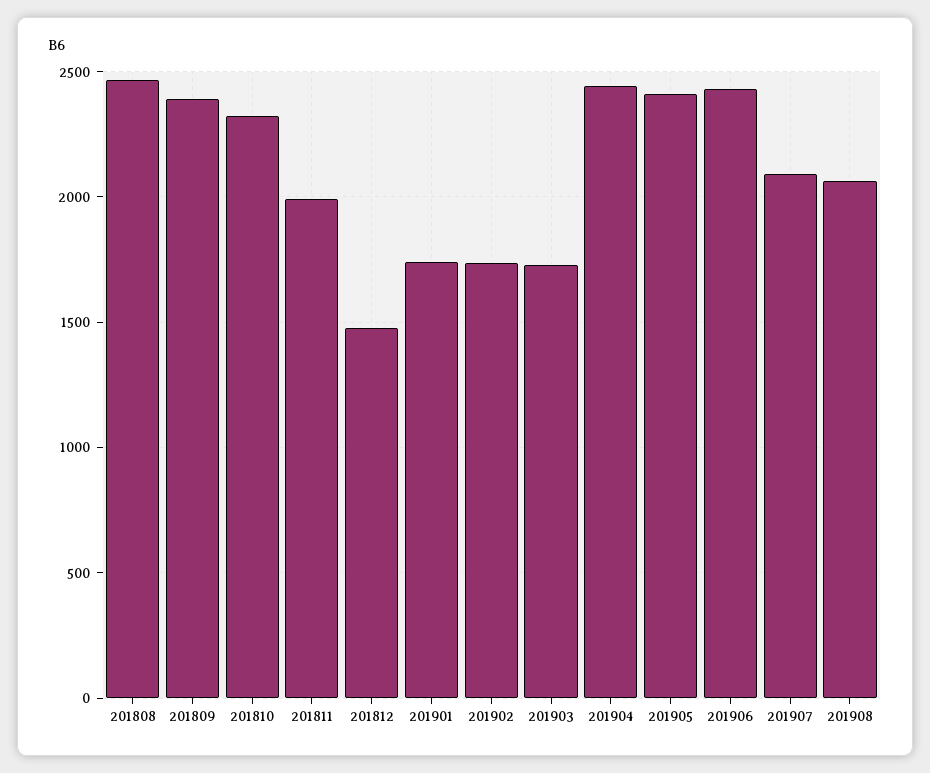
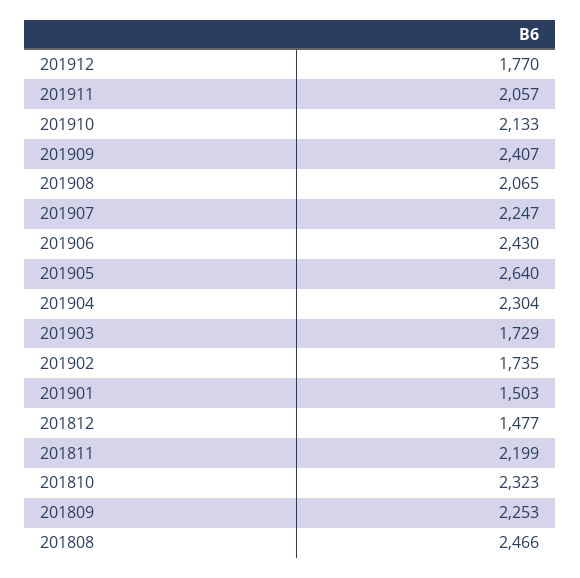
201809: 2400 -> 2253
201811: 2000 -> 2199
201901: 1750 -> 1503
201904: 2450 -> 2304
201905: 2400 -> 2640
201907: 2100 -> 2247
201912: none -> 1770
201911: none -> 2057
201910: none -> 2133
201909: none -> 2407

